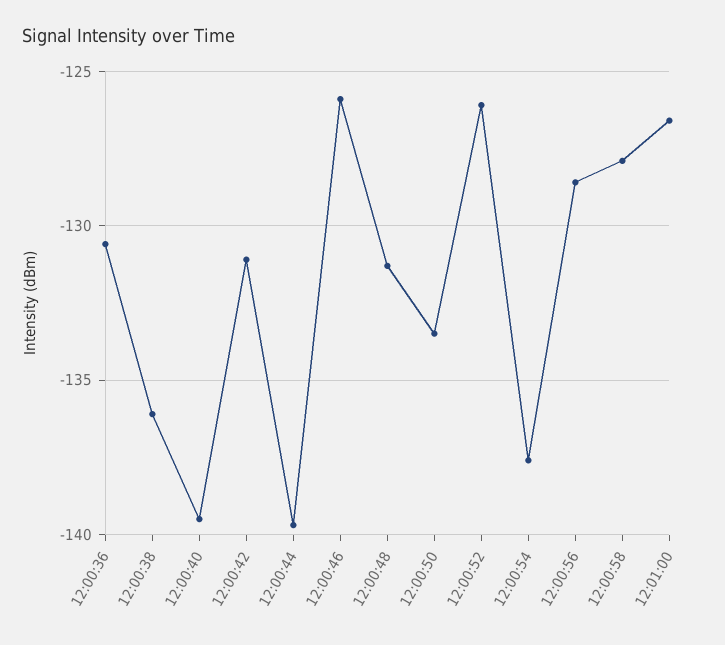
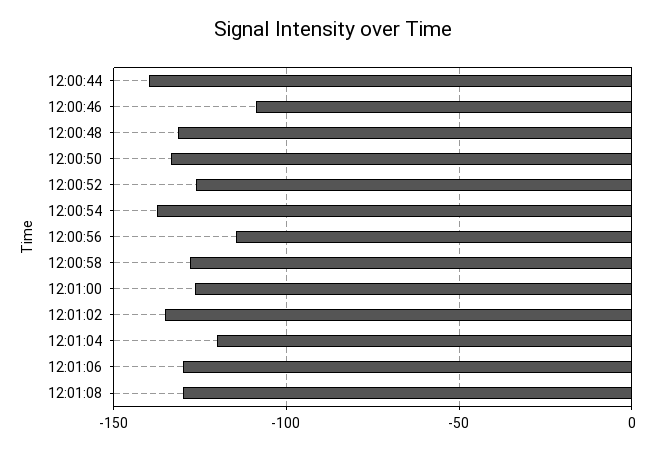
12:00:36: -130.5 -> none
12:00:38: -136 -> none
12:00:40: -139.5 -> none
12:00:42: -131 -> none
12:00:46: -126 -> -110
12:00:56: -128.5 -> -115
12:01:02: none -> -135
12:01:04: none -> -120
12:01:06: none -> -130
12:01:08: none -> -130

